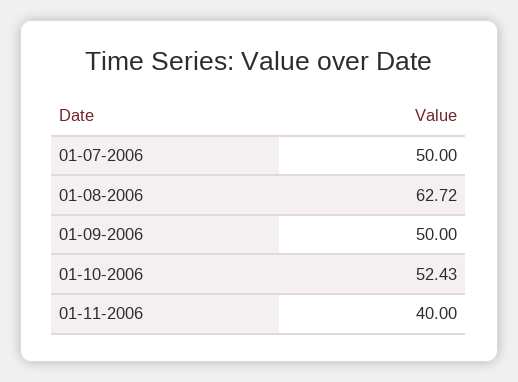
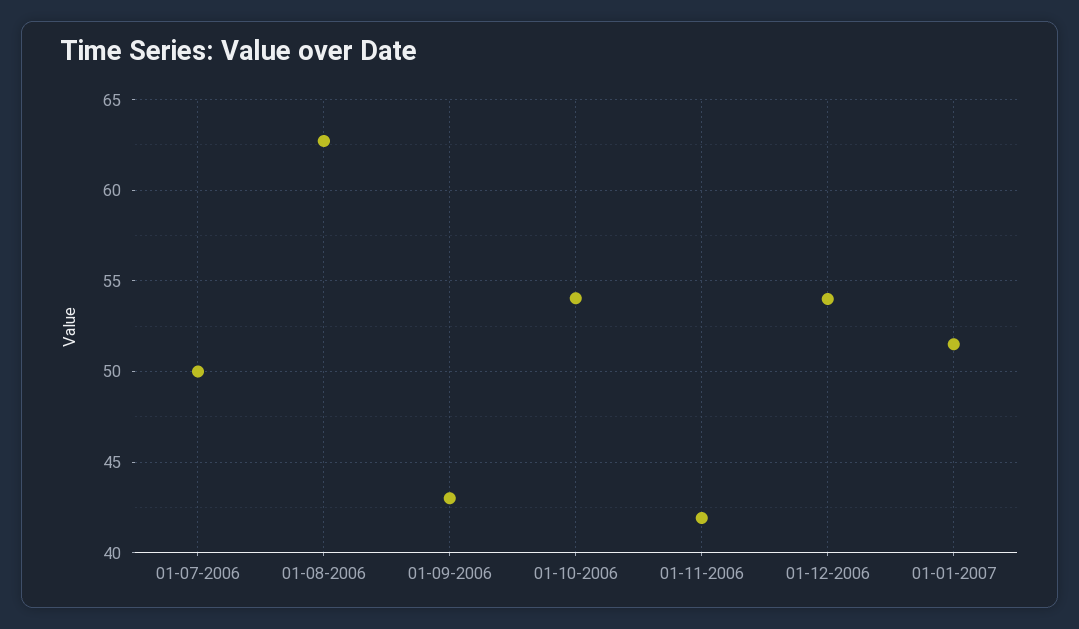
01-09-2006: 50 -> 43
01-10-2006: 52.43 -> 54
01-11-2006: 40 -> 42
01-12-2006: none -> 54
01-01-2007: none -> 51.5

